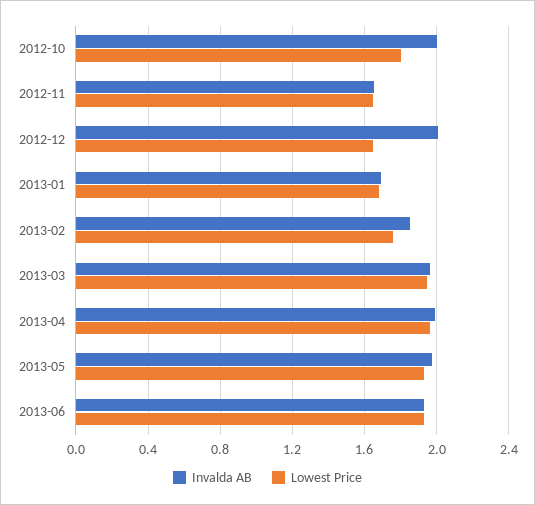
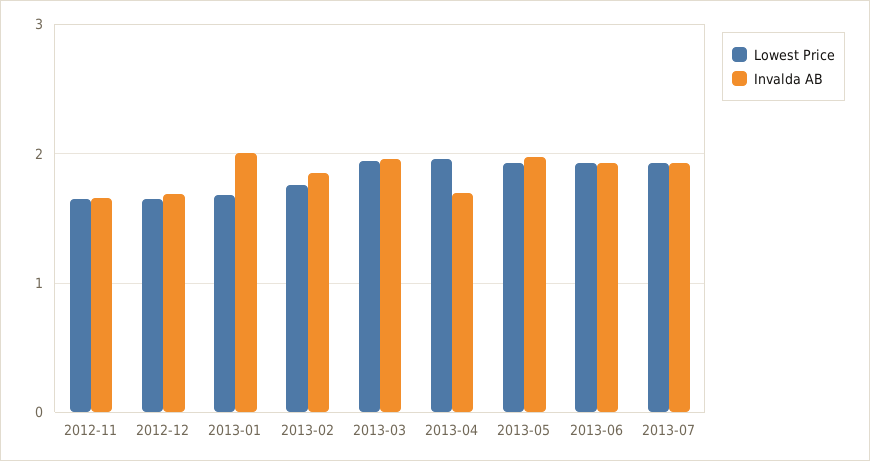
Invalda AB, 2012-10: 2 -> none
Lowest Price, 2012-10: 1.8 -> none
Invalda AB, 2012-12: 2 -> 1.7
Invalda AB, 2013-01: 1.7 -> 2
Invalda AB, 2013-04: 2 -> 1.7
Lowest Price, 2013-07: none -> 1.9
Invalda AB, 2013-07: none -> 1.9

